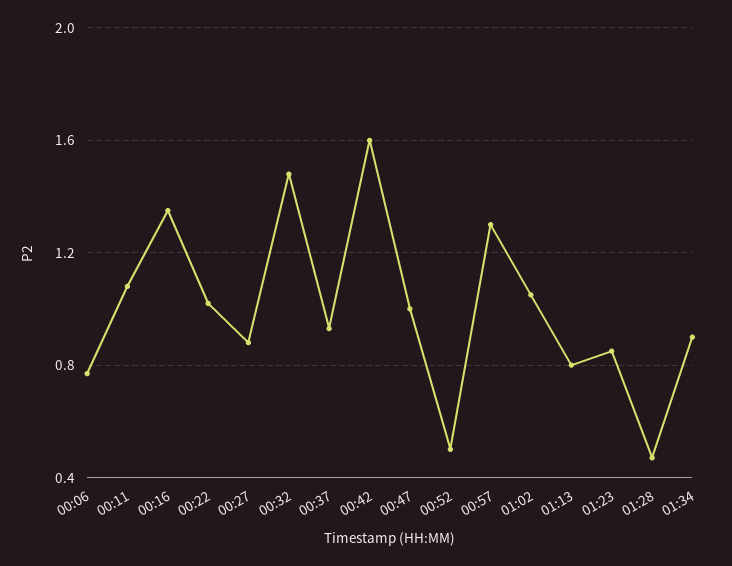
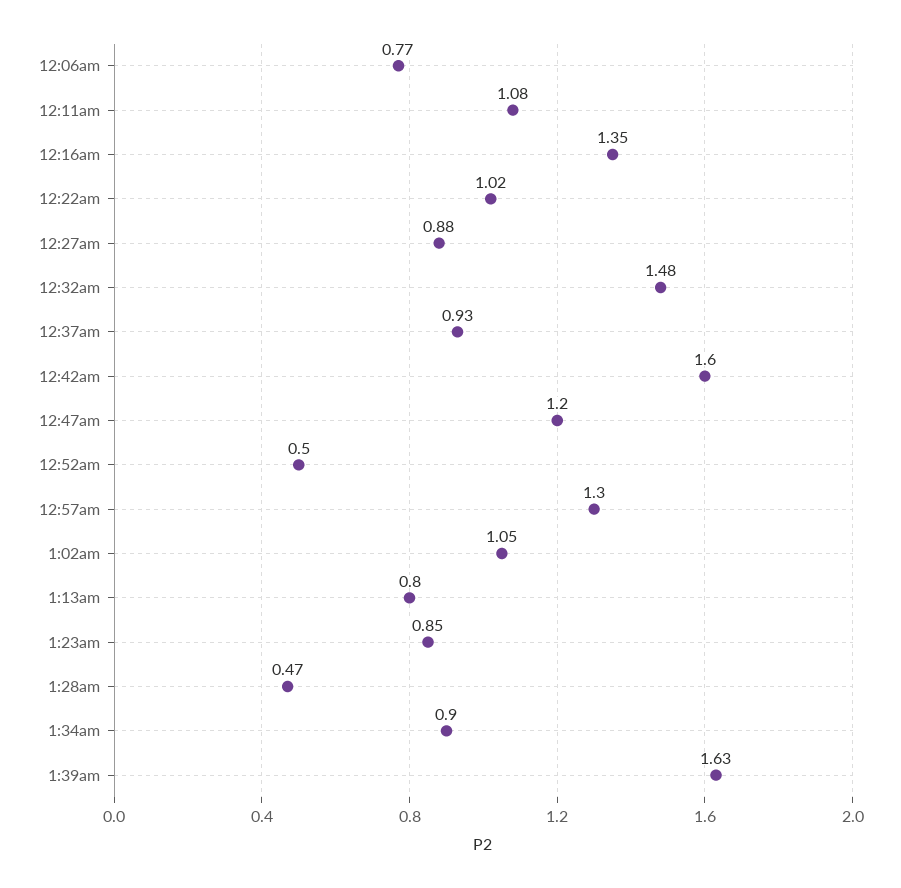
00:47: 1 -> 1.2
1:39am: none -> 1.63

